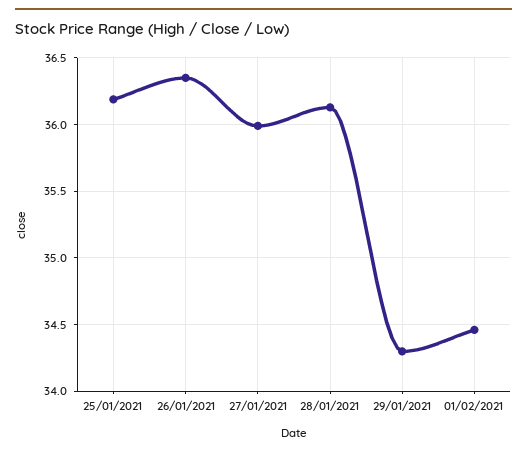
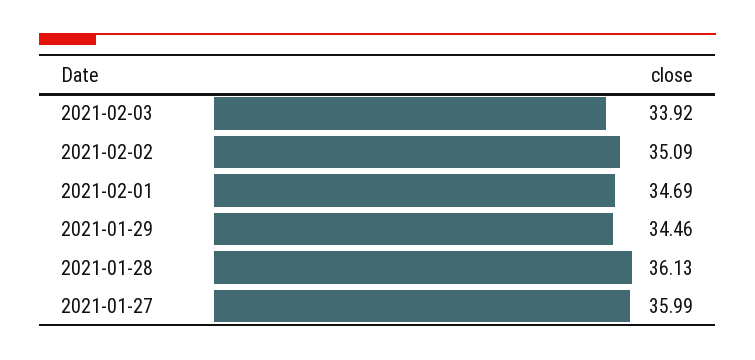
25/01/2021: 36.2 -> none
26/01/2021: 36.35 -> none
29/01/2021: 34.3 -> 34.46
01/02/2021: 34.45 -> 34.69
2021-02-03: none -> 33.92
2021-02-02: none -> 35.09

